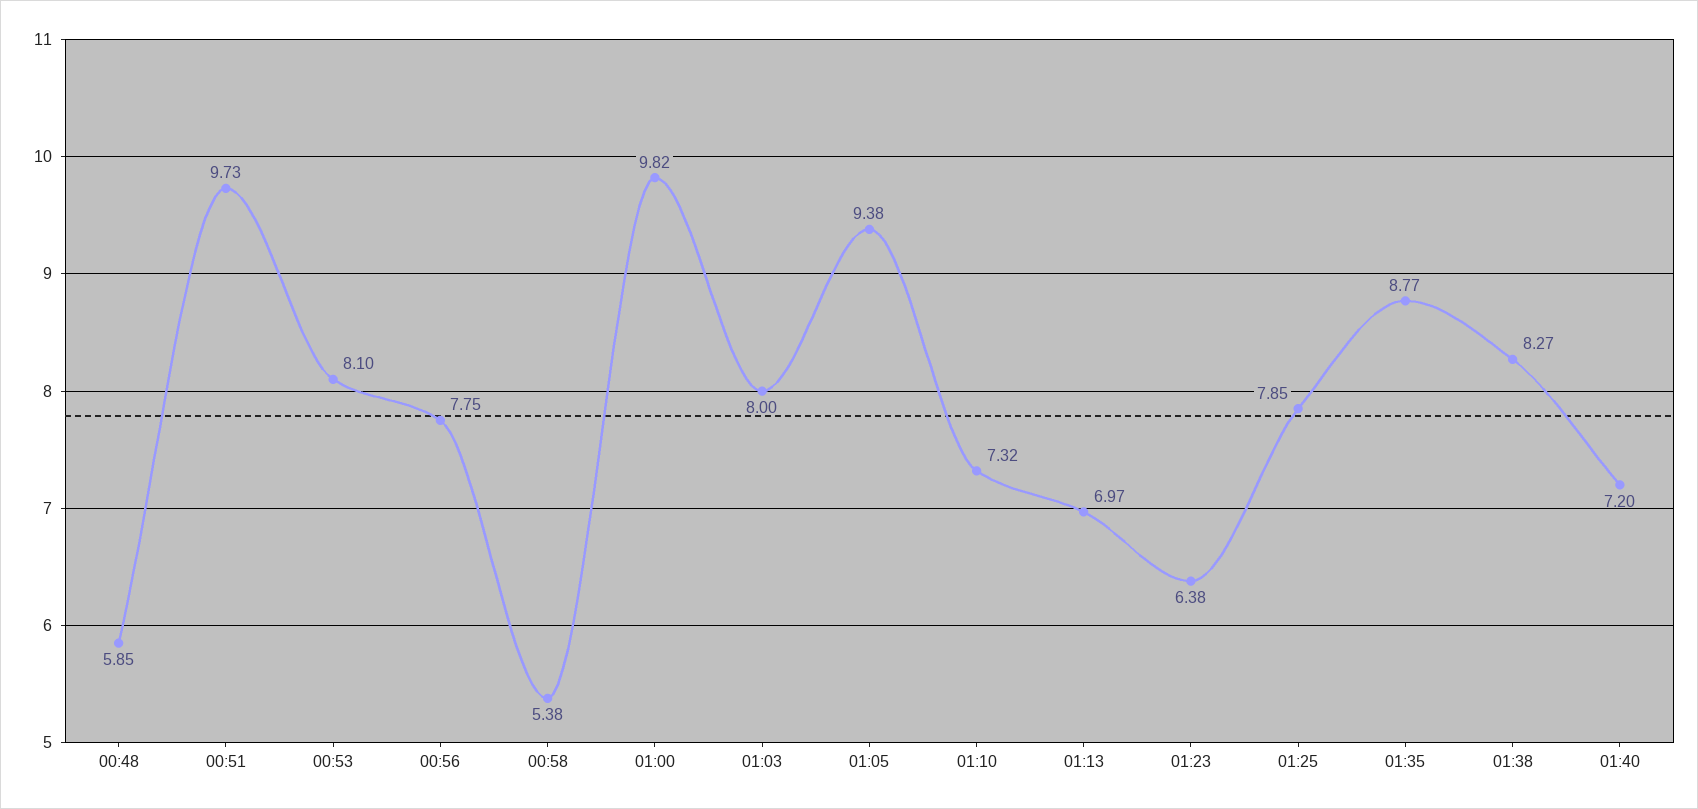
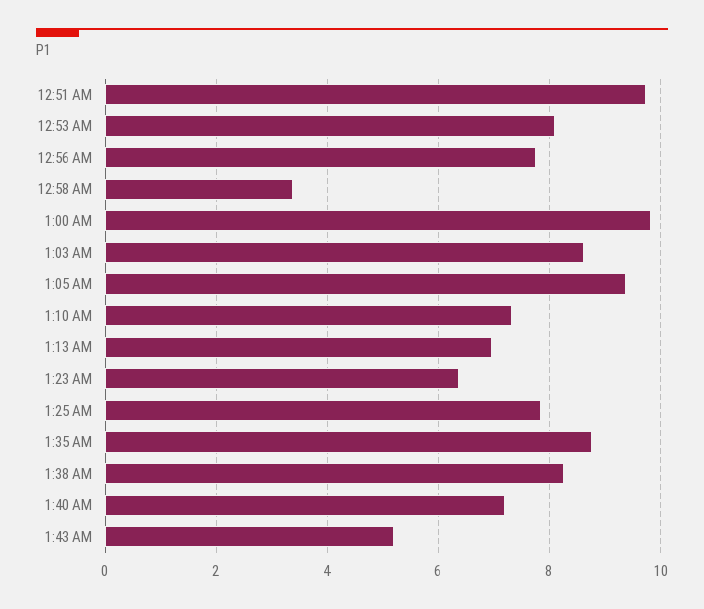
00:48: 5.85 -> none
00:58: 5.38 -> 3.4
01:03: 8 -> 8.6
1:43 AM: none -> 5.2

